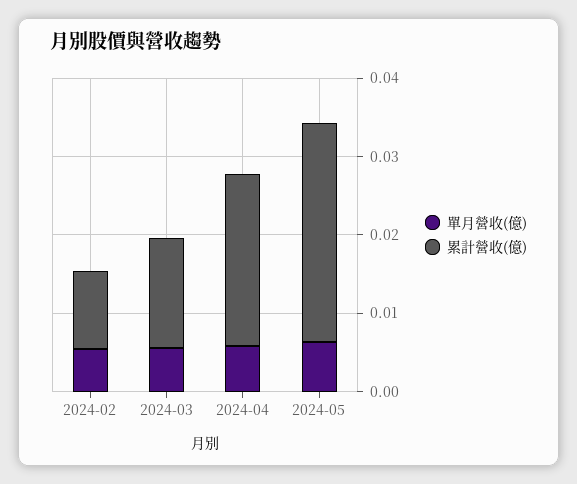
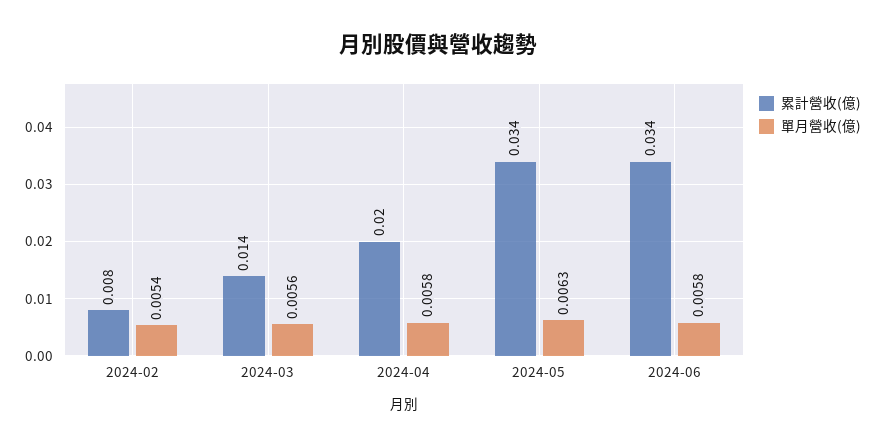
累計營收(億), 2024-02: 0.01 -> 0.008
累計營收(億), 2024-04: 0.022 -> 0.02
累計營收(億), 2024-05: 0.028 -> 0.034
累計營收(億), 2024-06: none -> 0.034
單月營收(億), 2024-06: none -> 0.0058

